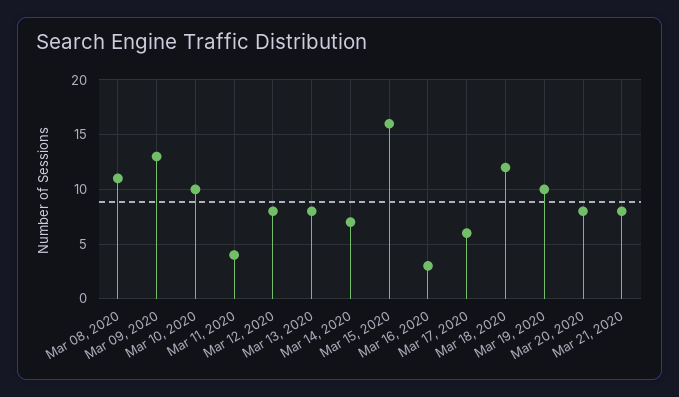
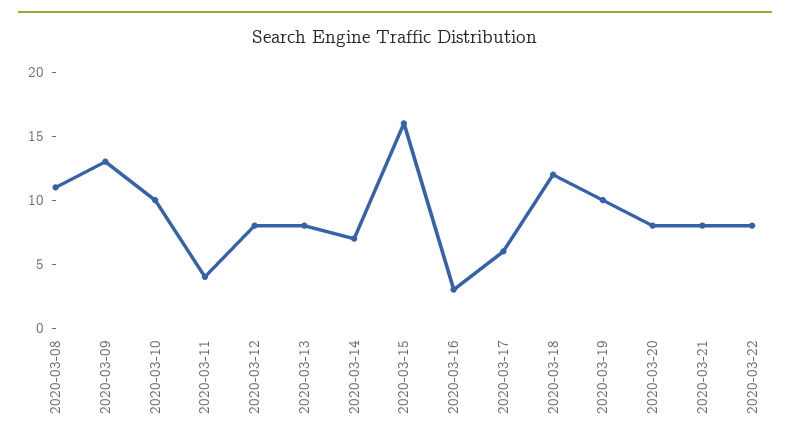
2020-03-22: none -> 8

